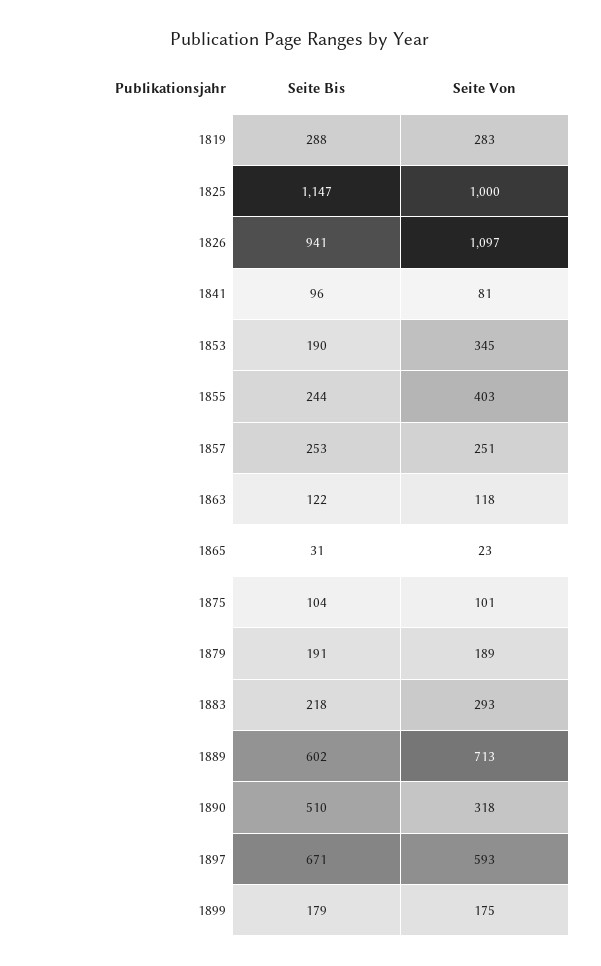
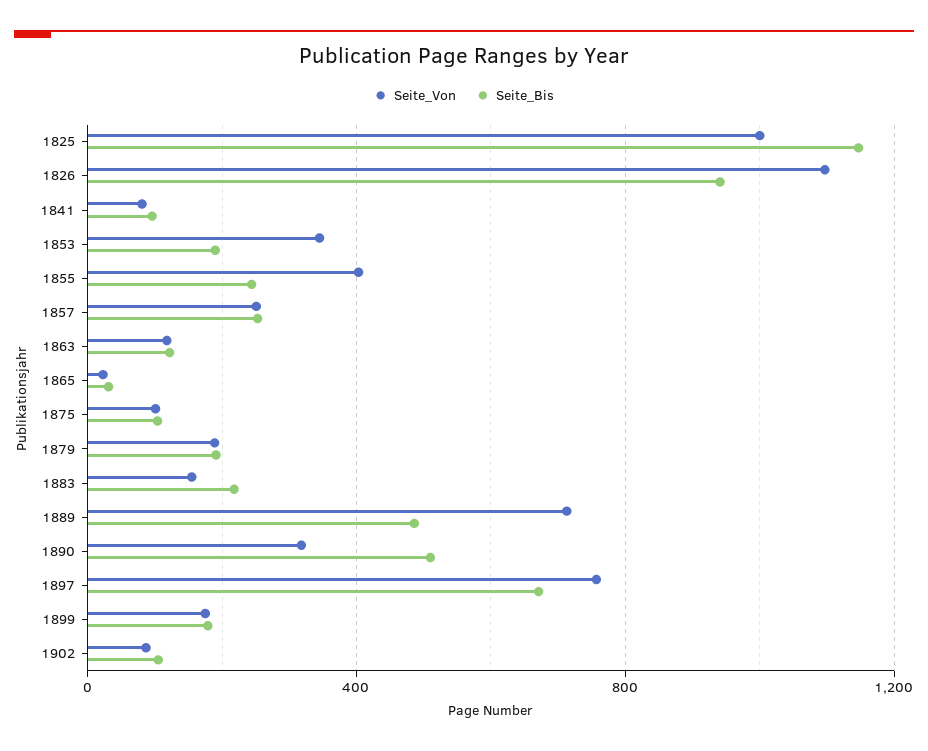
Seite Bis, 1819: 288 -> none
Seite Von, 1819: 283 -> none
Seite Von, 1883: 293 -> 150
Seite Bis, 1889: 602 -> 500
Seite Von, 1897: 593 -> 750
Seite Von, 1902: none -> 100
Seite Bis, 1902: none -> 100

